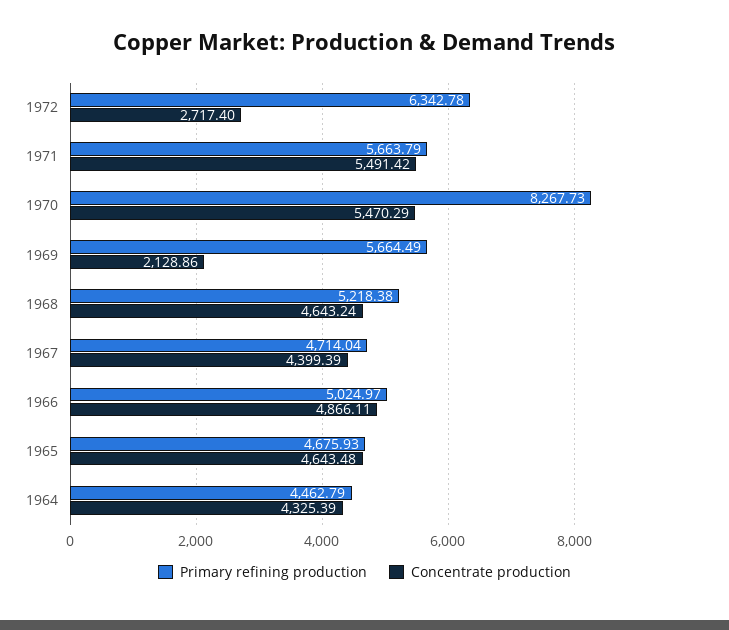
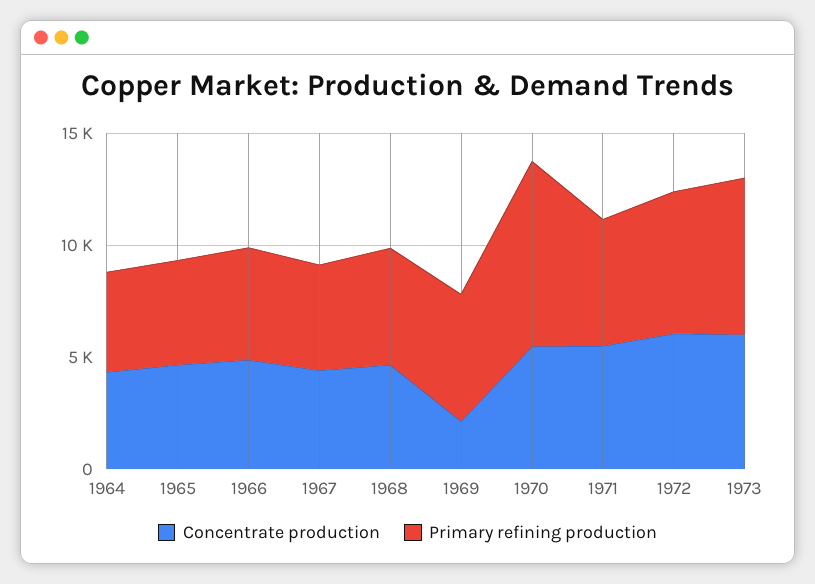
Concentrate production, 1972: 2717.4 -> 6000
Concentrate production, 1973: none -> 6000
Primary refining production, 1973: none -> 7000

